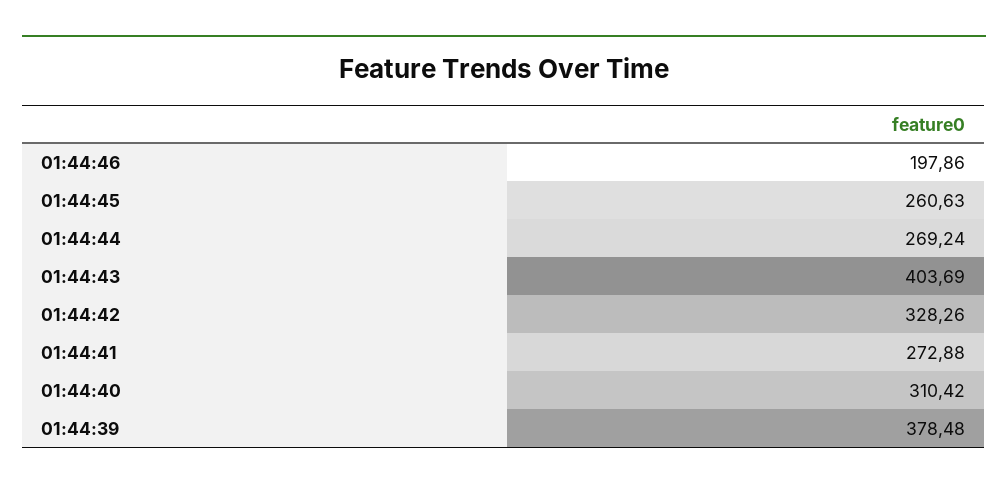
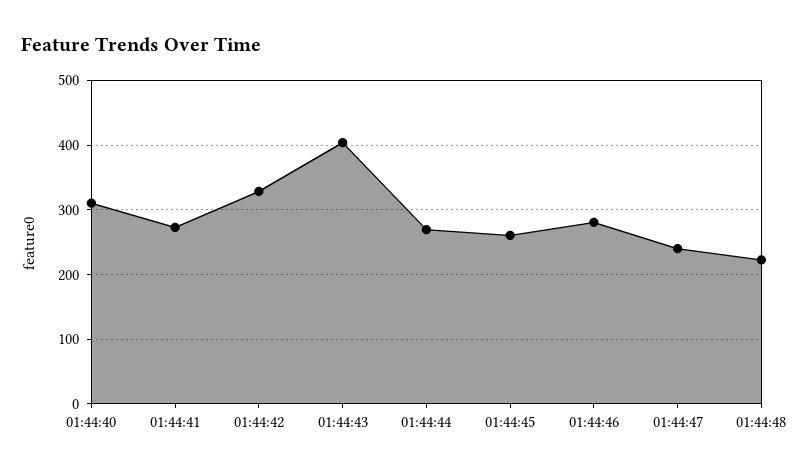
01:44:46: 197.86 -> 280
01:44:39: 378.48 -> none
01:44:47: none -> 240
01:44:48: none -> 220

